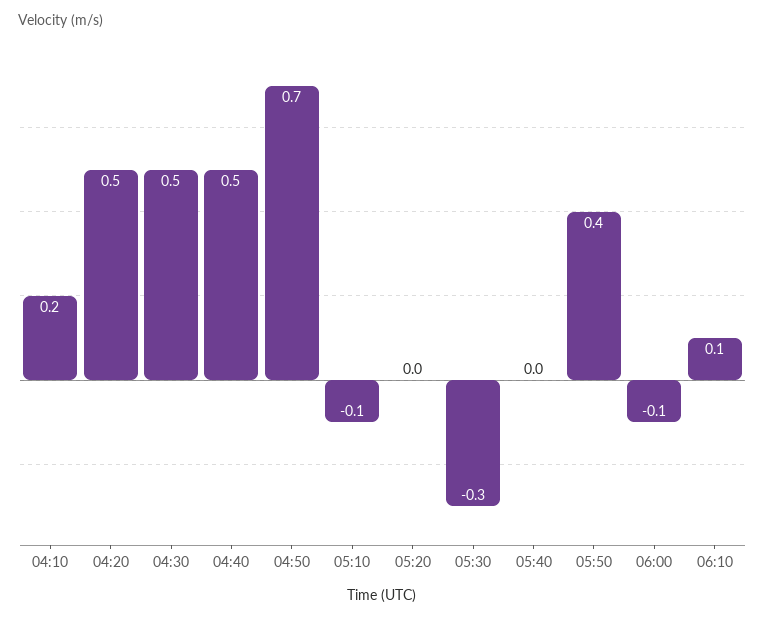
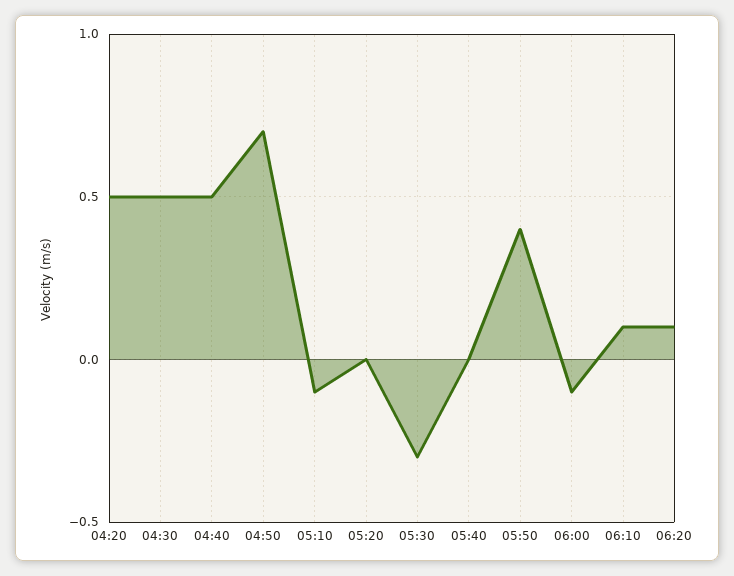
04:10: 0.2 -> none
06:20: none -> 0.1

